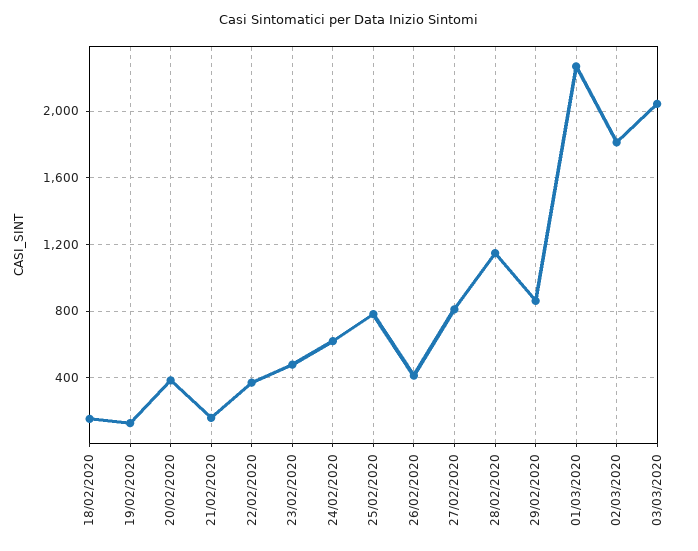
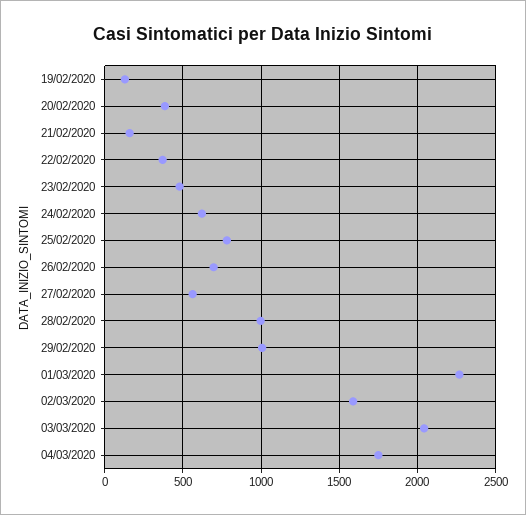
18/02/2020: 150 -> none
26/02/2020: 400 -> 700
27/02/2020: 800 -> 550
28/02/2020: 1150 -> 1000
29/02/2020: 850 -> 1000
02/03/2020: 1800 -> 1600
04/03/2020: none -> 1750

